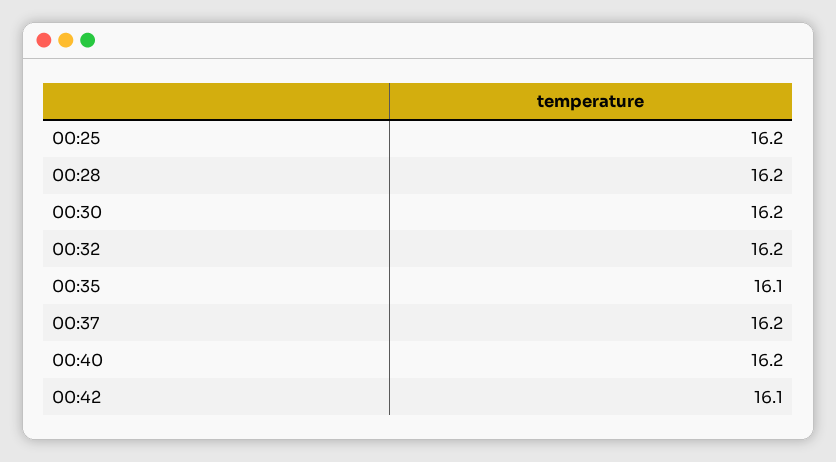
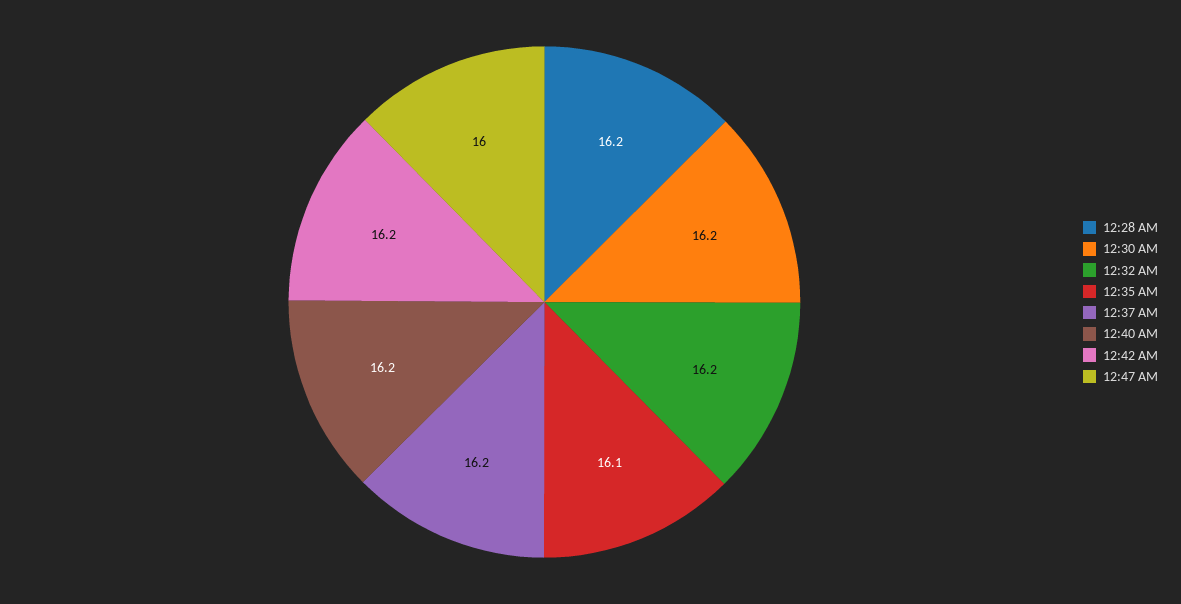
00:25: 16.2 -> none
00:42: 16.1 -> 16.2
12:47 AM: none -> 16

